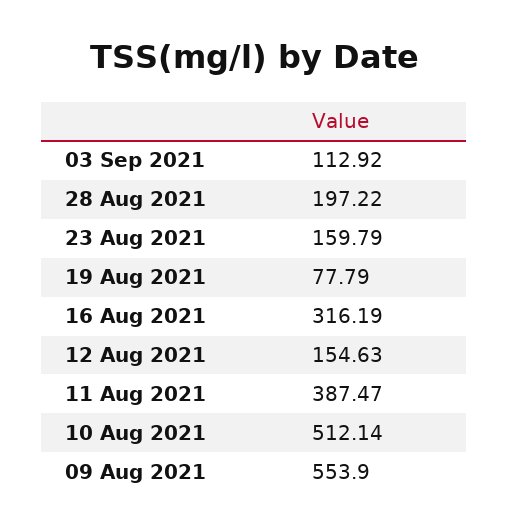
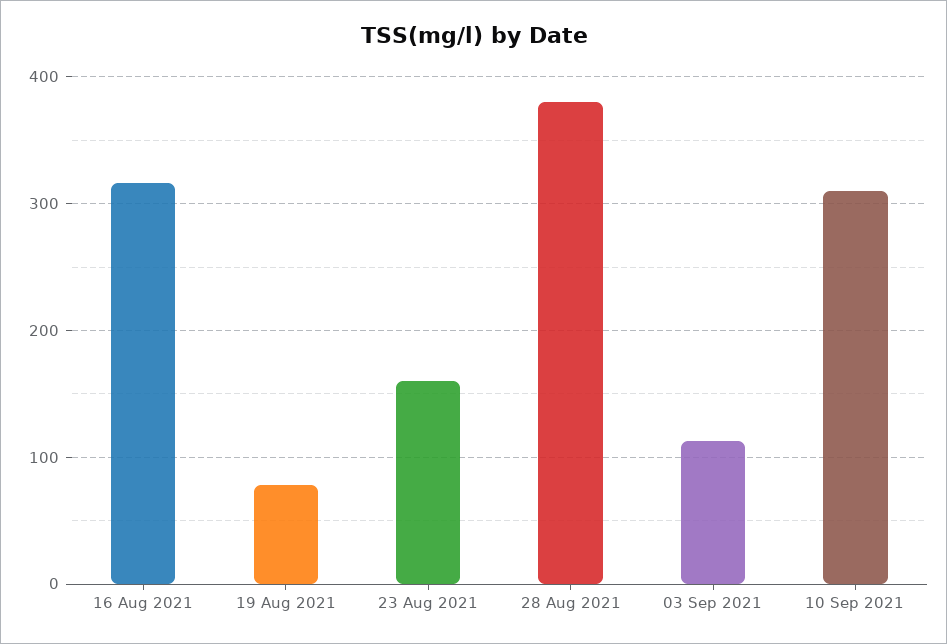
28 Aug 2021: 197.22 -> 380
12 Aug 2021: 154.63 -> none
11 Aug 2021: 387.47 -> none
10 Aug 2021: 512.14 -> none
09 Aug 2021: 553.9 -> none
10 Sep 2021: none -> 310

